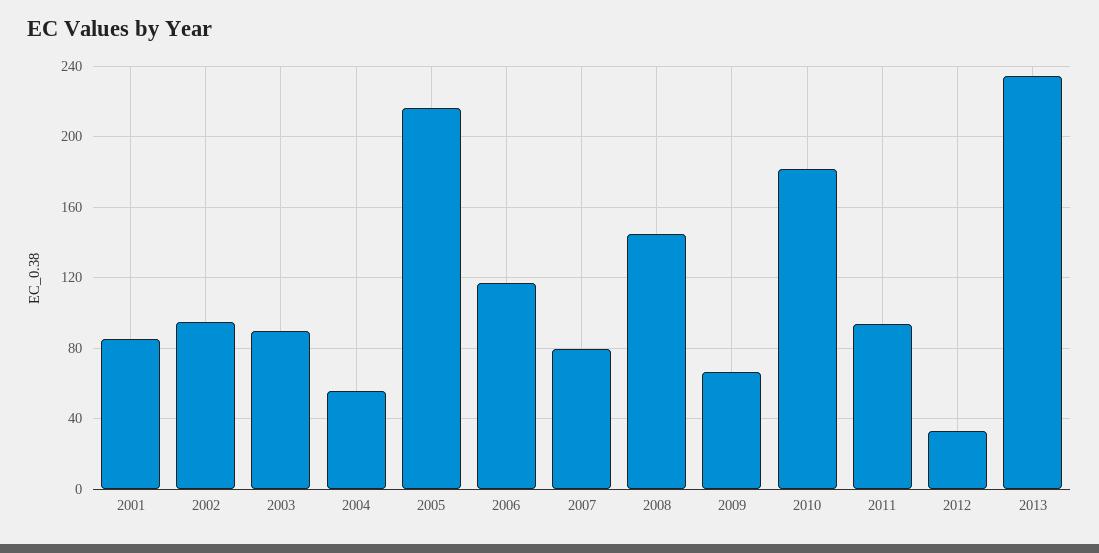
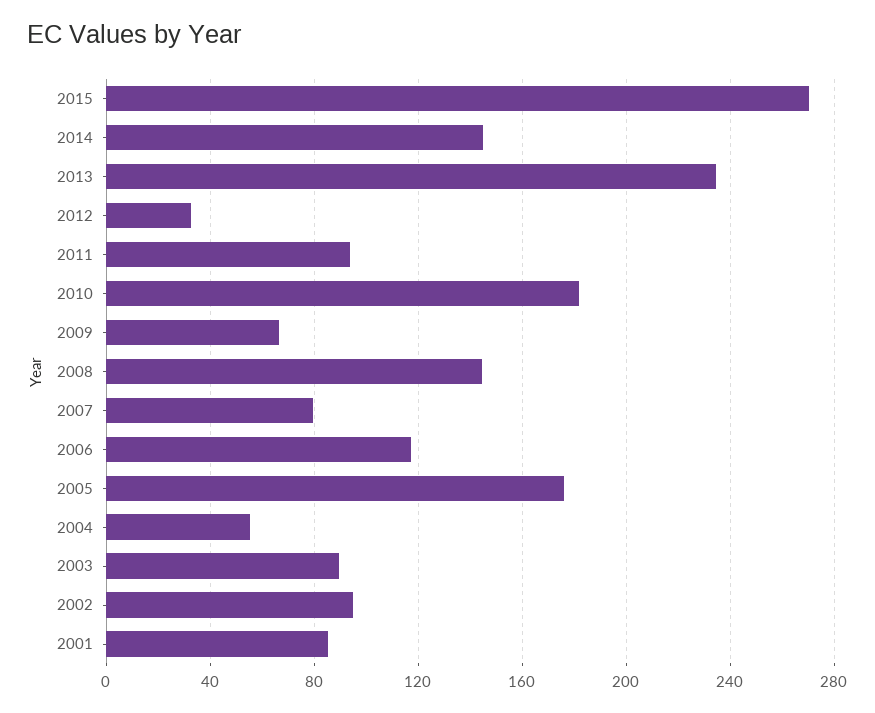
2005: 215 -> 175
2015: none -> 270
2014: none -> 145

